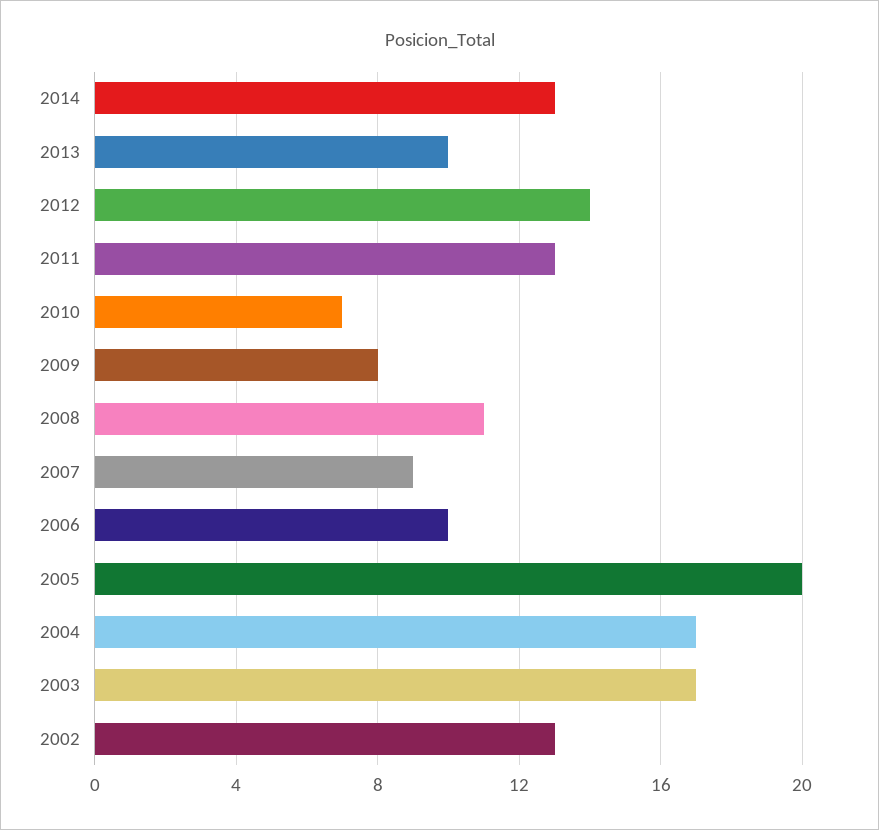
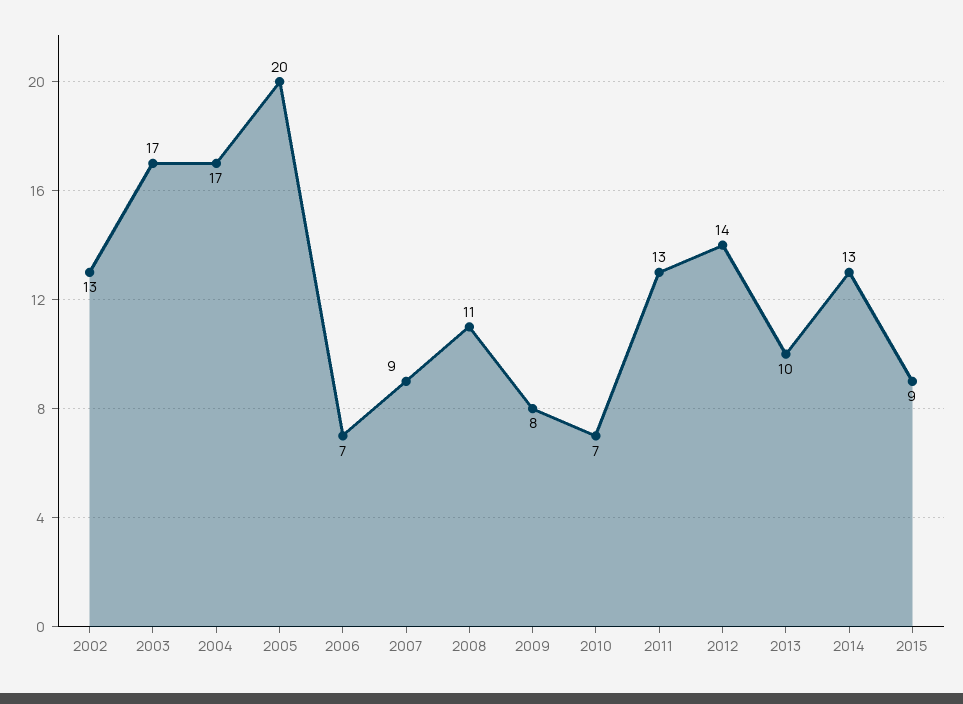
2006: 10 -> 7
2015: none -> 9

